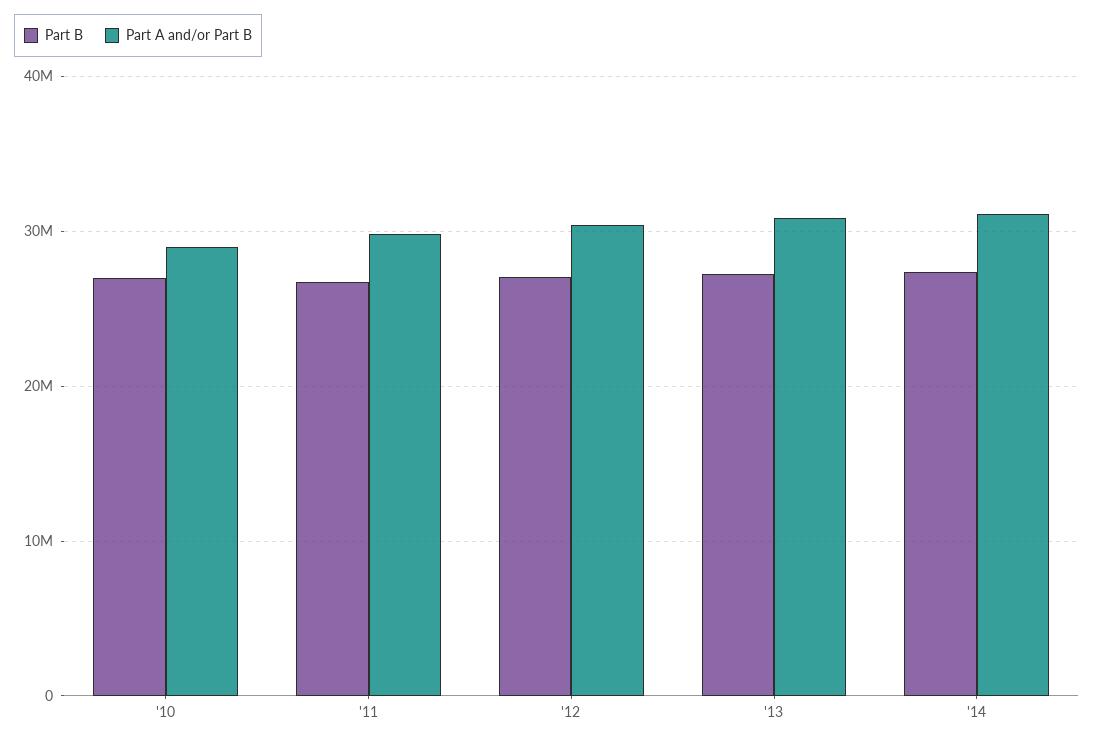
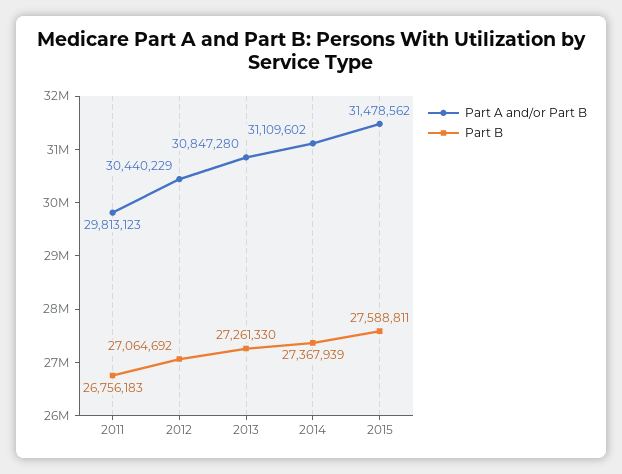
Part B, '10: 27000000 -> none
Part A and/or Part B, '10: 29000000 -> none
Part A and/or Part B, 2015: none -> 31478562
Part B, 2015: none -> 27588811

